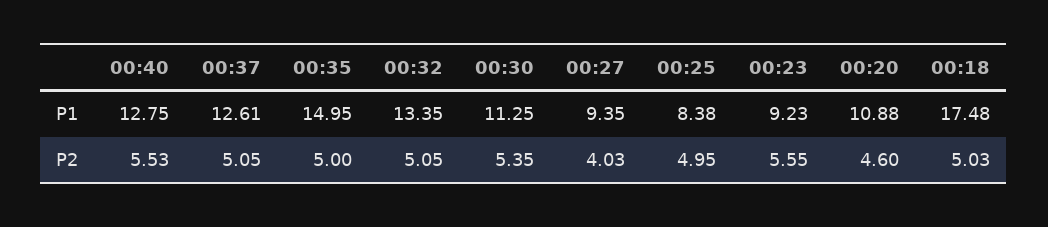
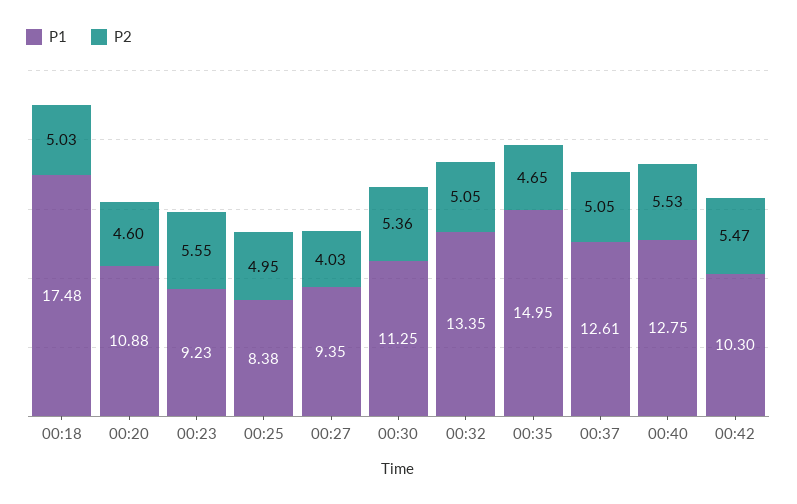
P2, 00:35: 5 -> 4.65
P2, 00:30: 5.35 -> 5.36
P1, 00:42: none -> 10.3
P2, 00:42: none -> 5.47

